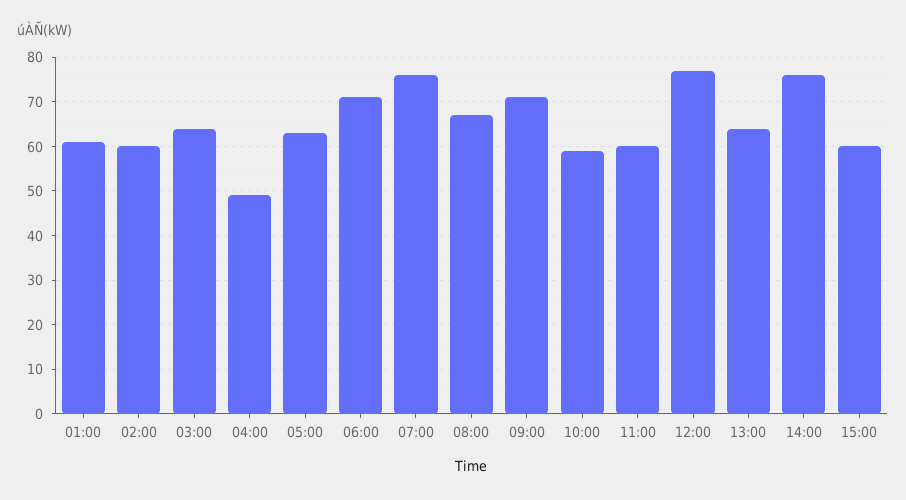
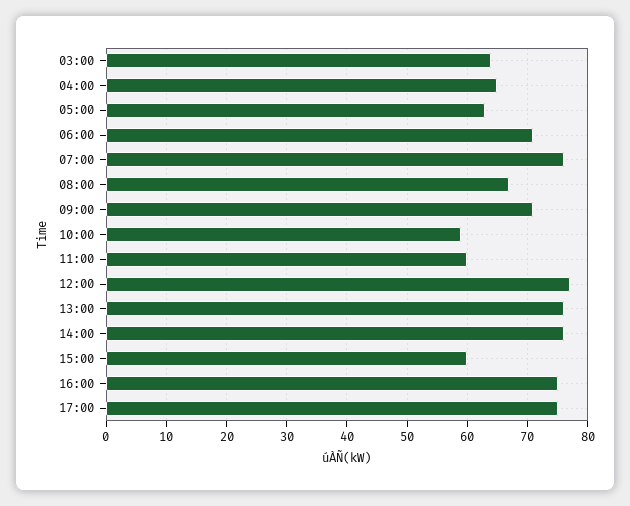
01:00: 60 -> none
02:00: 60 -> none
04:00: 50 -> 65
13:00: 65 -> 76
16:00: none -> 75
17:00: none -> 75

